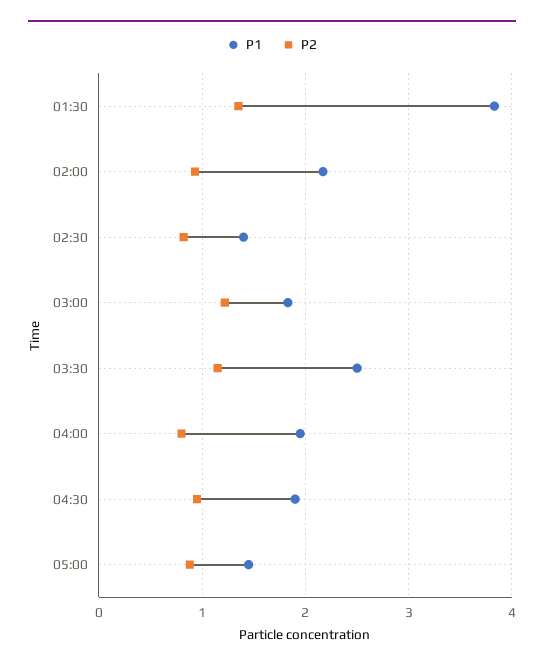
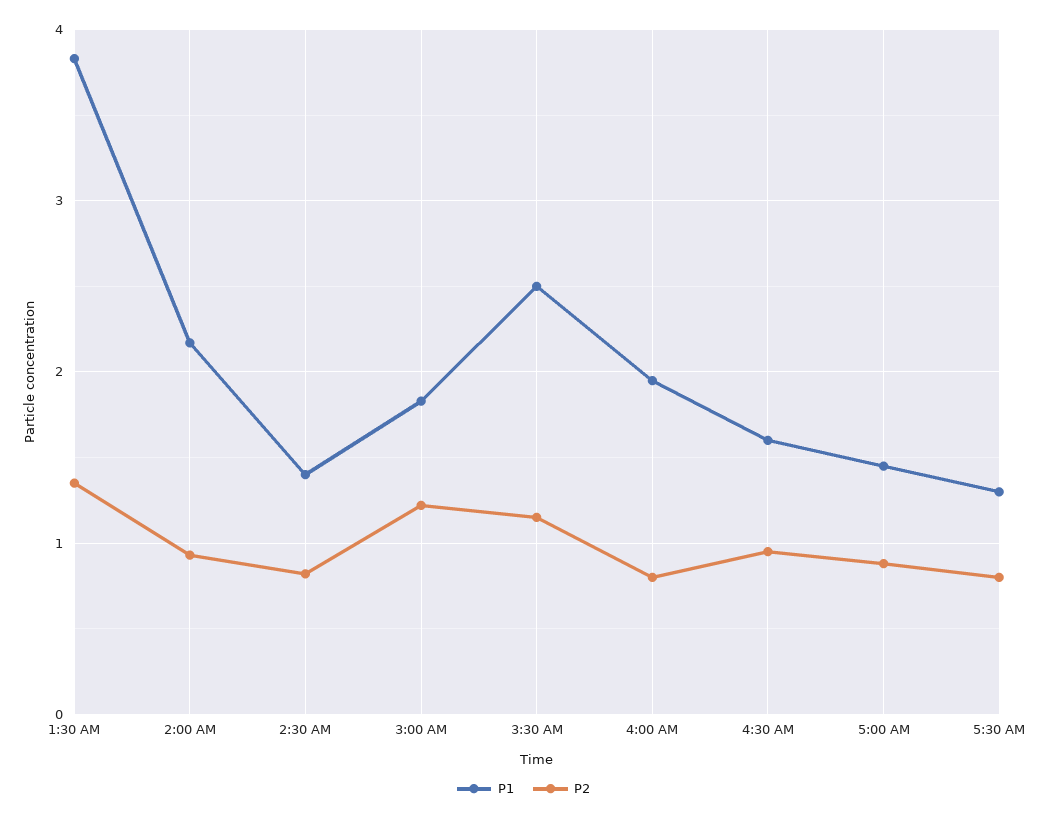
P1, 04:30: 1.9 -> 1.6
P1, 5:30 AM: none -> 1.3
P2, 5:30 AM: none -> 0.8

